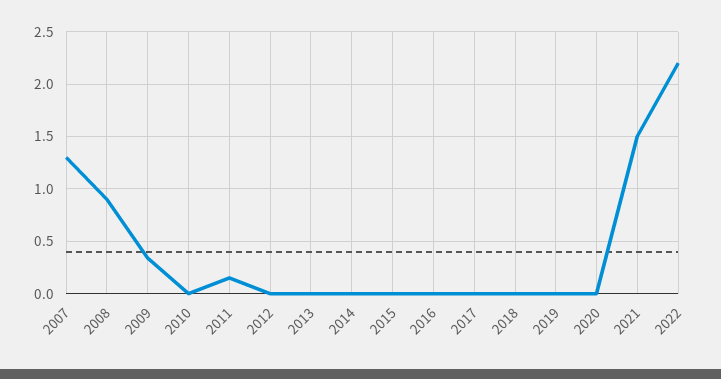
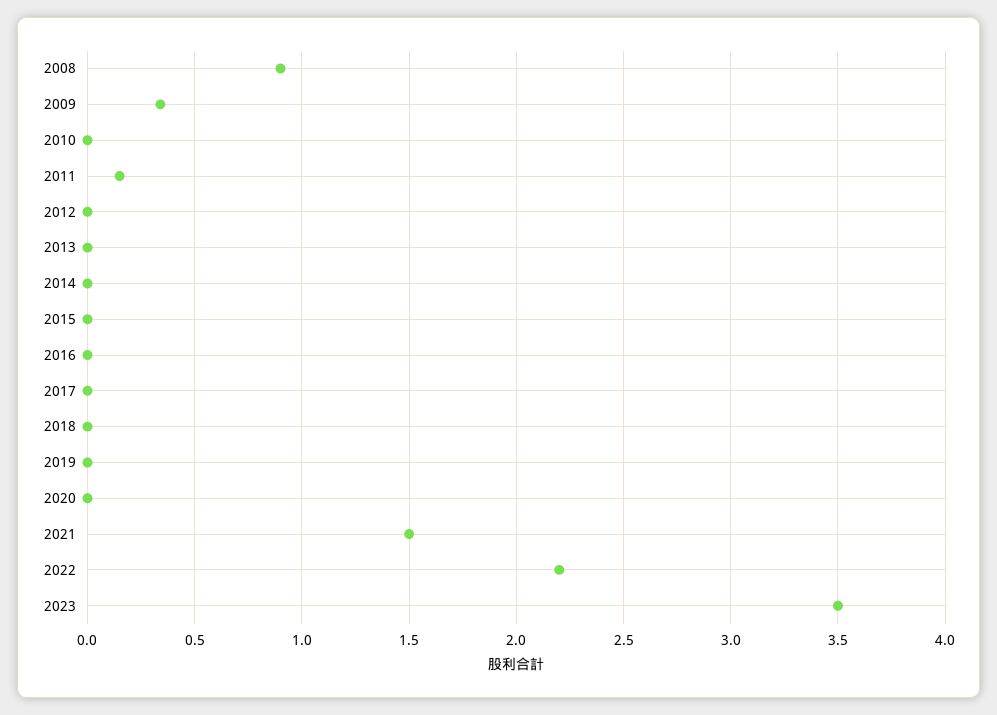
2007: 1.3 -> none
2023: none -> 3.5

